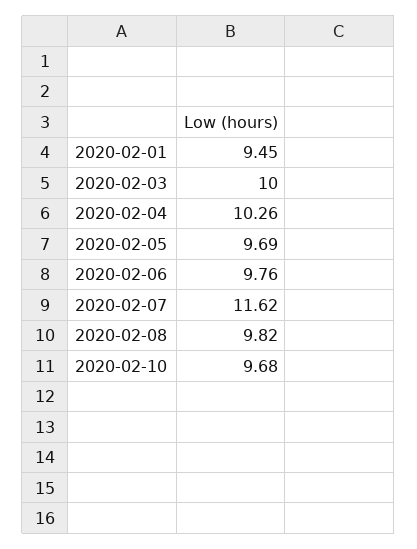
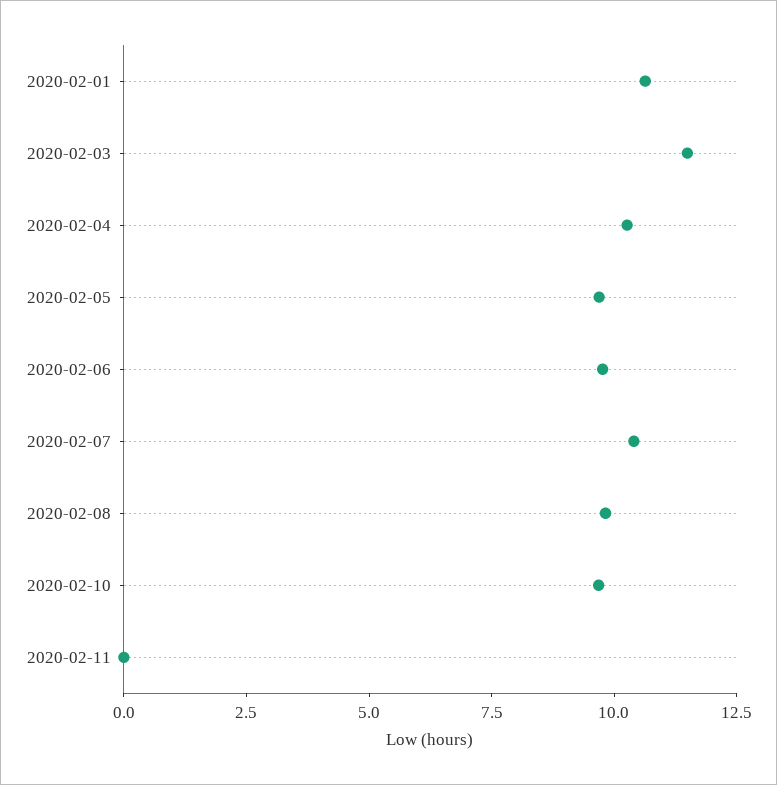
2020-02-01: 9.45 -> 10.5
2020-02-03: 10 -> 11.5
2020-02-07: 11.62 -> 10.5
2020-02-11: none -> 0

